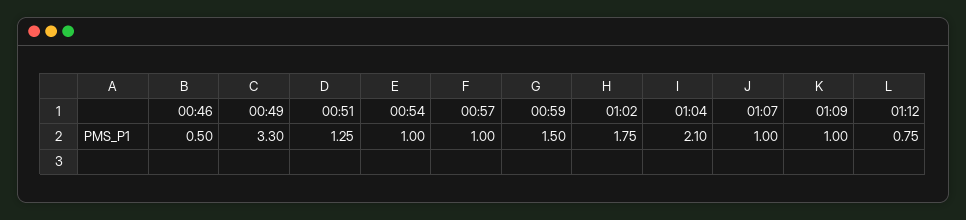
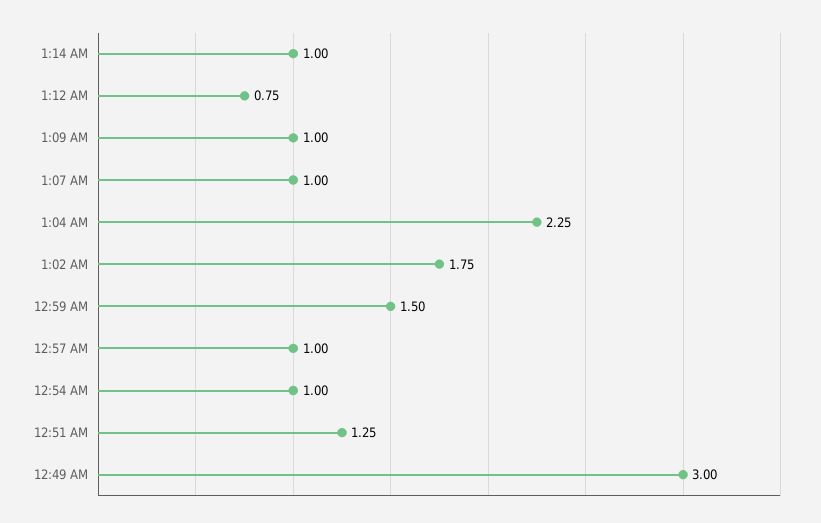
00:46: 0.5 -> none
00:49: 3.3 -> 3
01:04: 2.1 -> 2.25
1:14 AM: none -> 1

